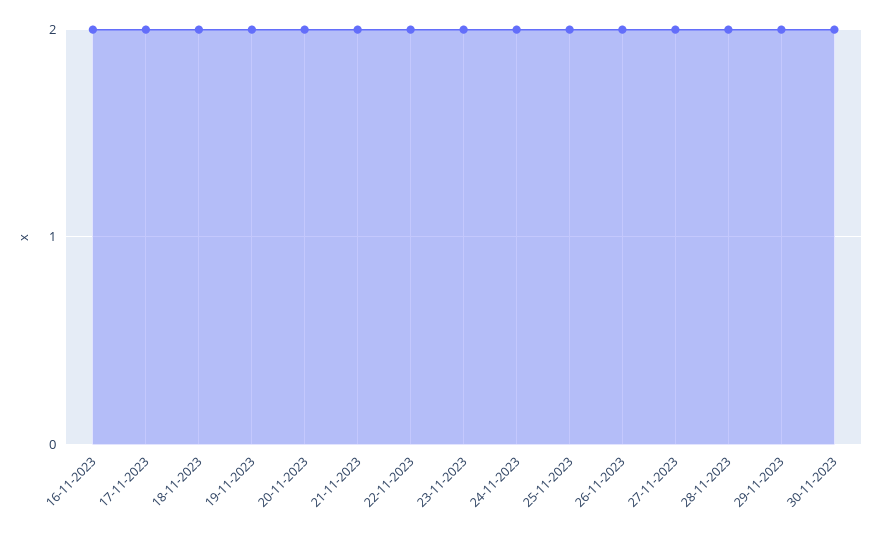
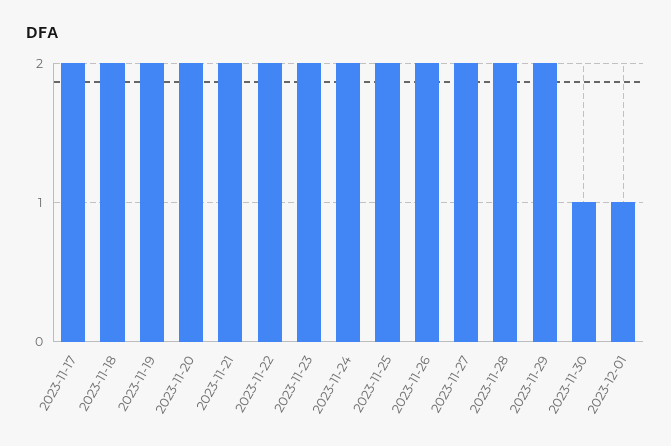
16-11-2023: 2 -> none
30-11-2023: 2 -> 1
2023-12-01: none -> 1

